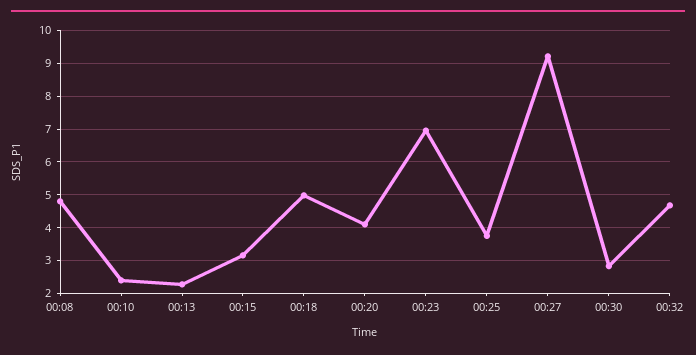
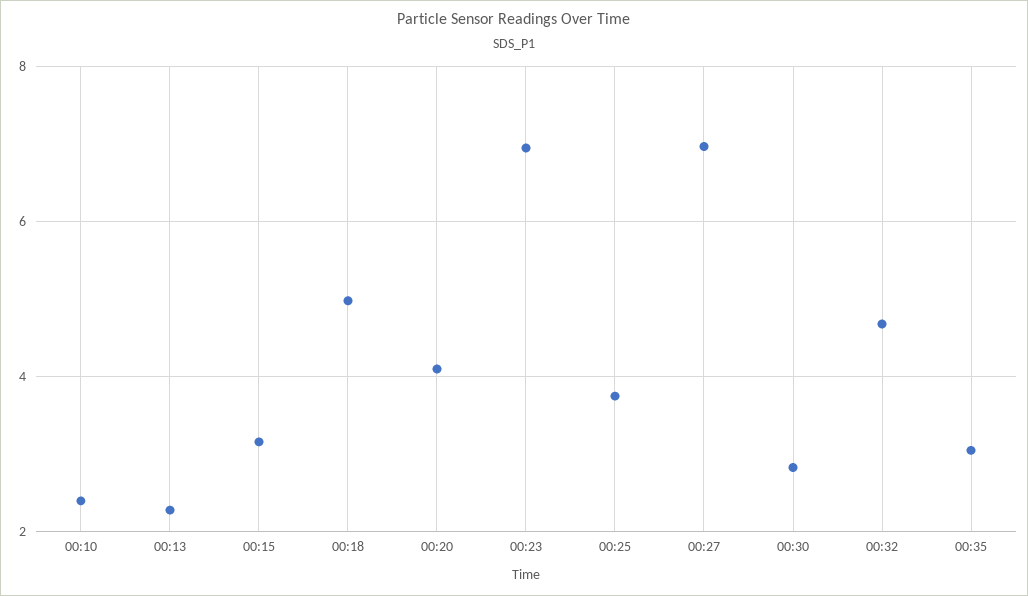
00:08: 4.8 -> none
00:27: 9.2 -> 7
00:35: none -> 3

